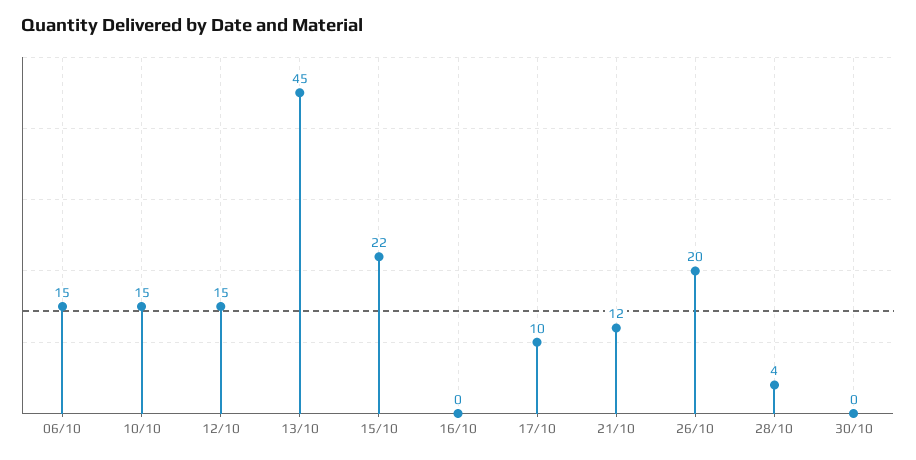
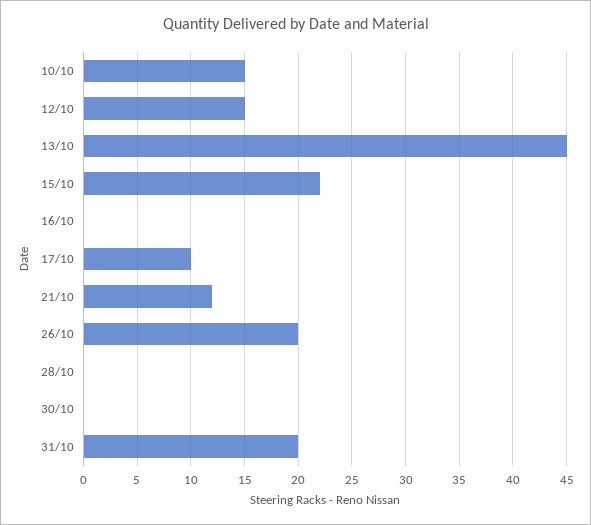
06/10: 15 -> none
28/10: 4 -> 0
31/10: none -> 20

